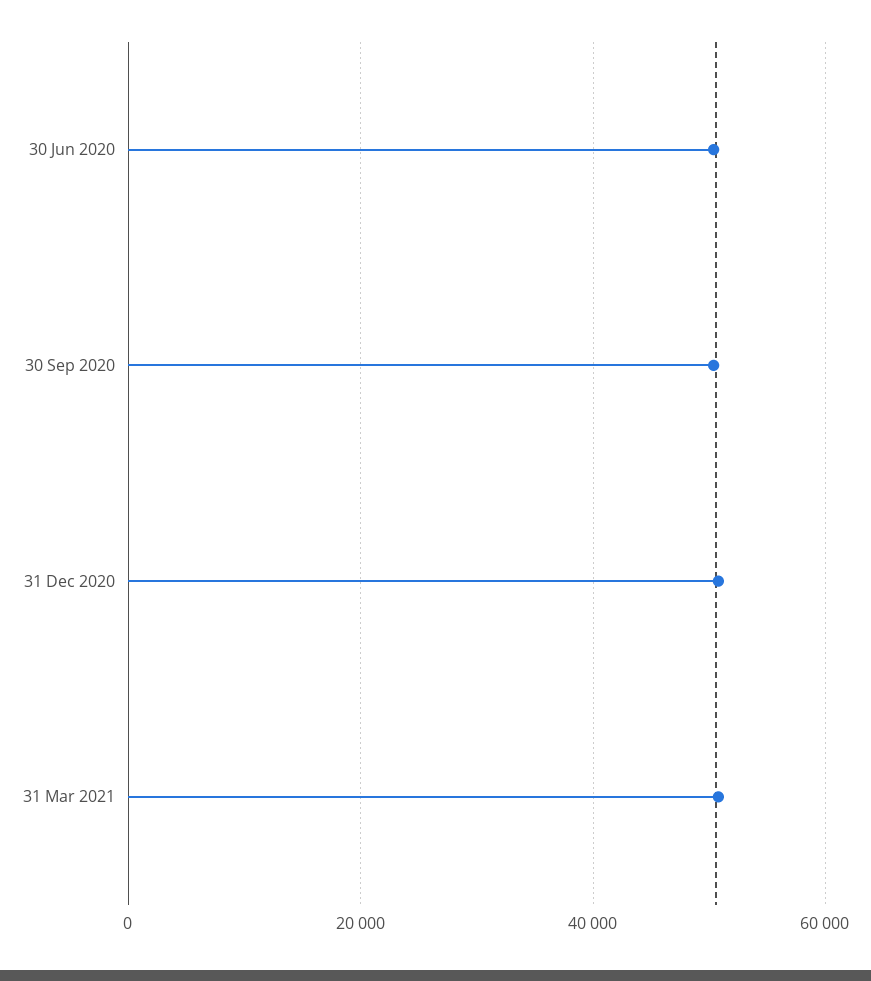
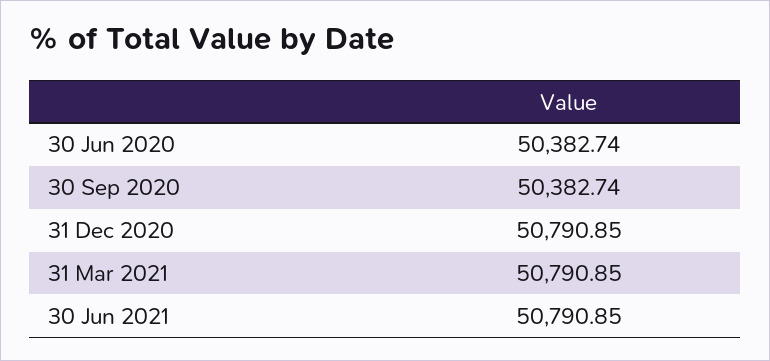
30 Jun 2021: none -> 50790.85

